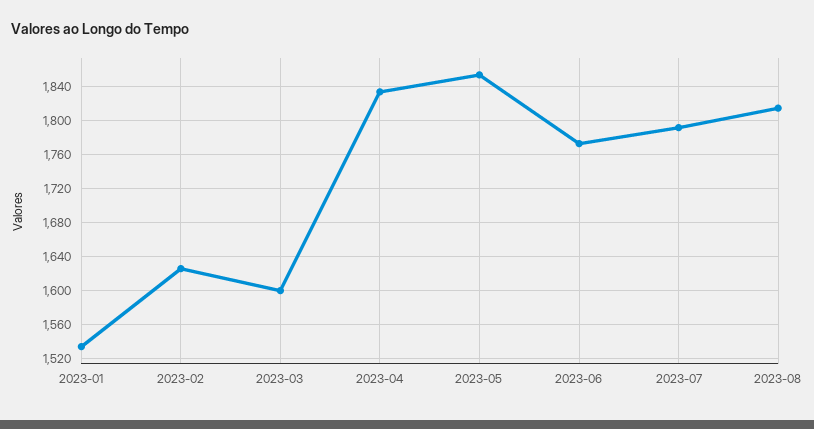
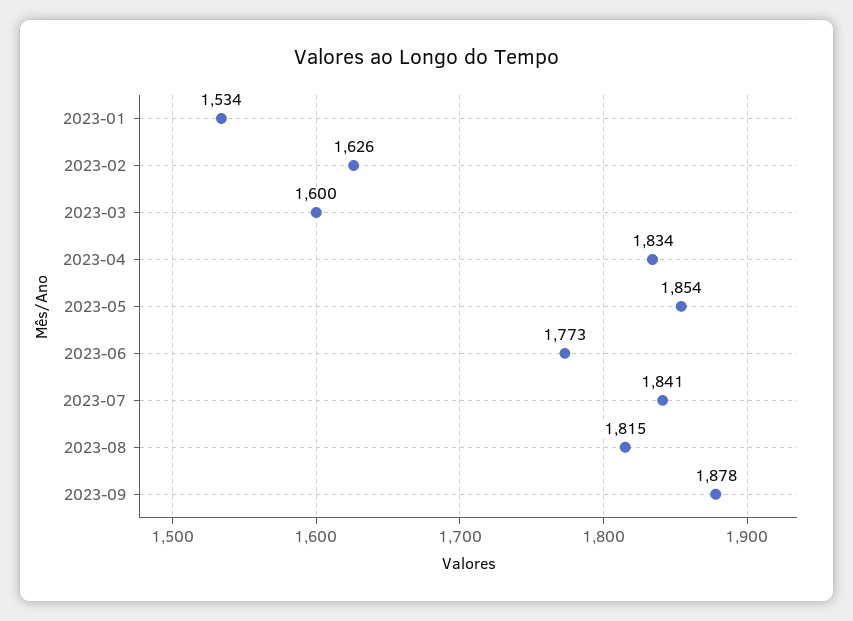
2023-07: 1790 -> 1841
2023-09: none -> 1878

